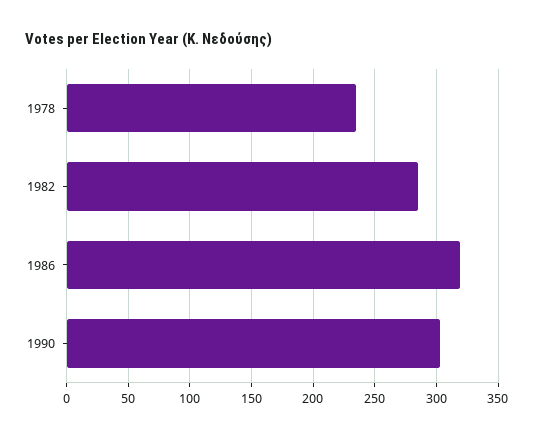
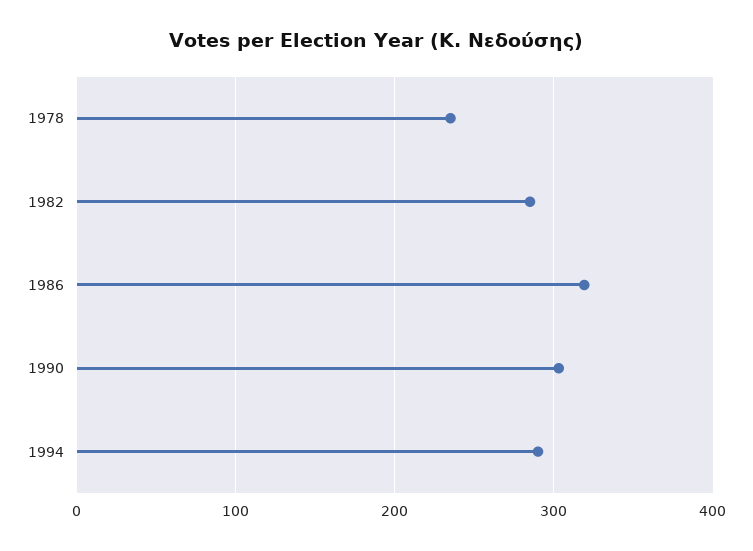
1994: none -> 290

